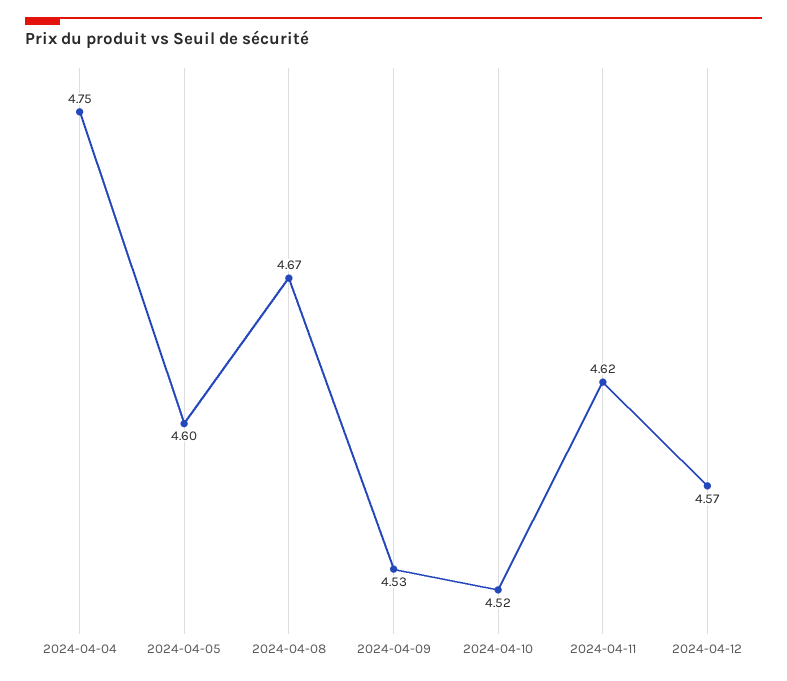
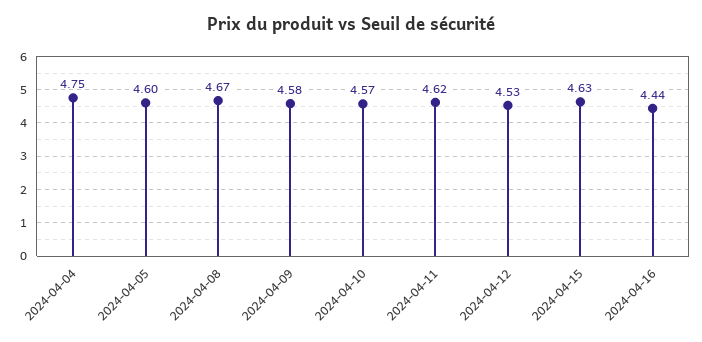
2024-04-09: 4.53 -> 4.58
2024-04-10: 4.52 -> 4.57
2024-04-12: 4.57 -> 4.53
2024-04-15: none -> 4.63
2024-04-16: none -> 4.44

